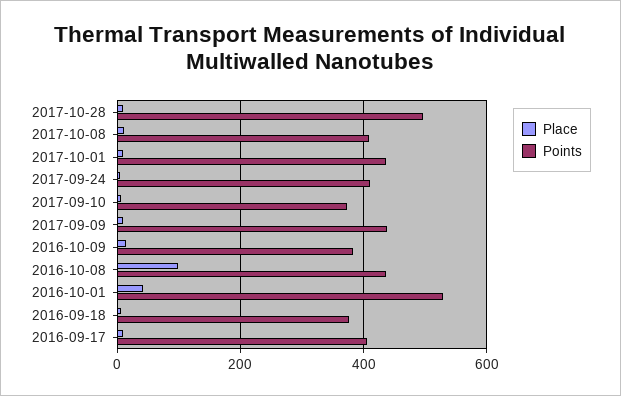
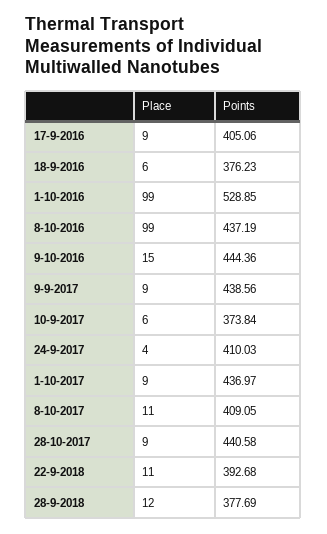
Points, 2017-10-28: 500 -> 440.58
Points, 2016-10-09: 380 -> 444.36
Place, 2016-10-01: 40 -> 99
Place, 22-9-2018: none -> 11
Points, 22-9-2018: none -> 392.68
Place, 28-9-2018: none -> 12
Points, 28-9-2018: none -> 377.69

